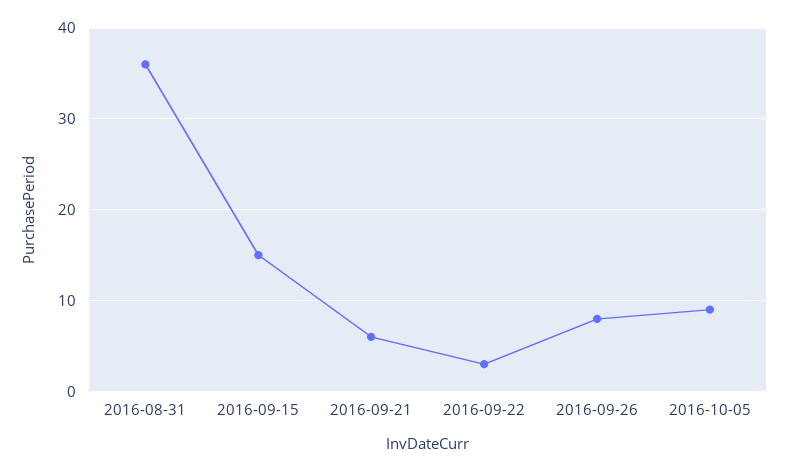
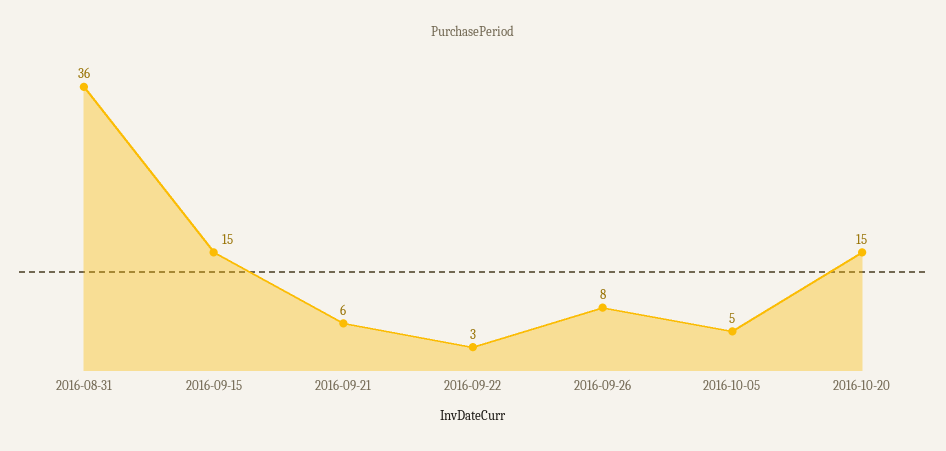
2016-10-05: 9 -> 5
2016-10-20: none -> 15

